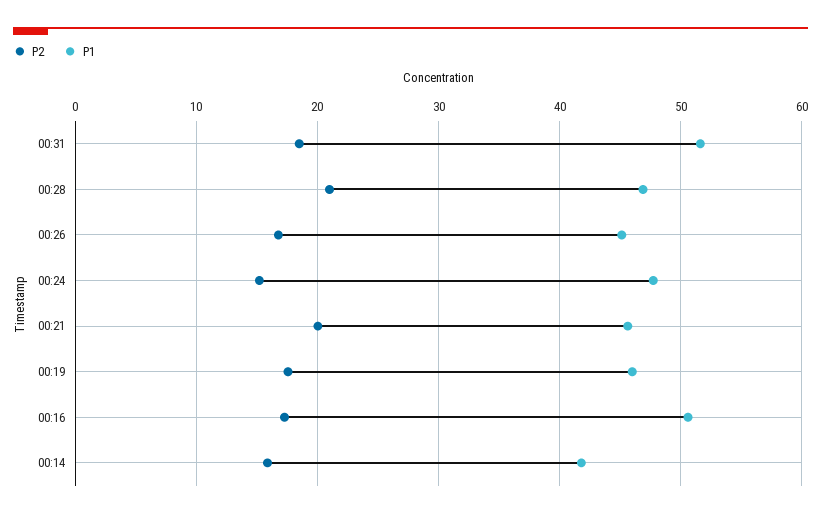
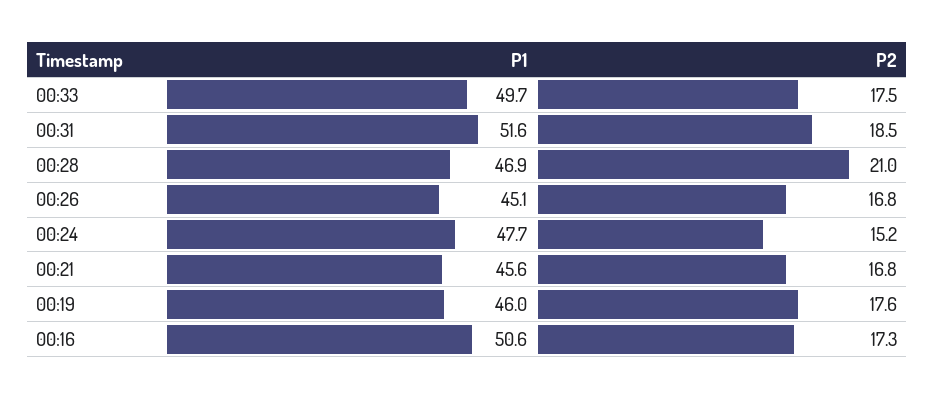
P2, 00:21: 20 -> 16.8
P2, 00:14: 16 -> none
P1, 00:14: 42 -> none
P1, 00:33: none -> 49.7
P2, 00:33: none -> 17.5

